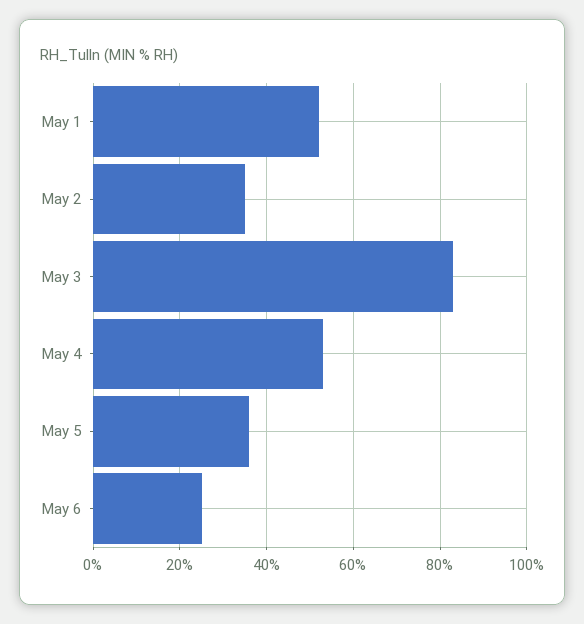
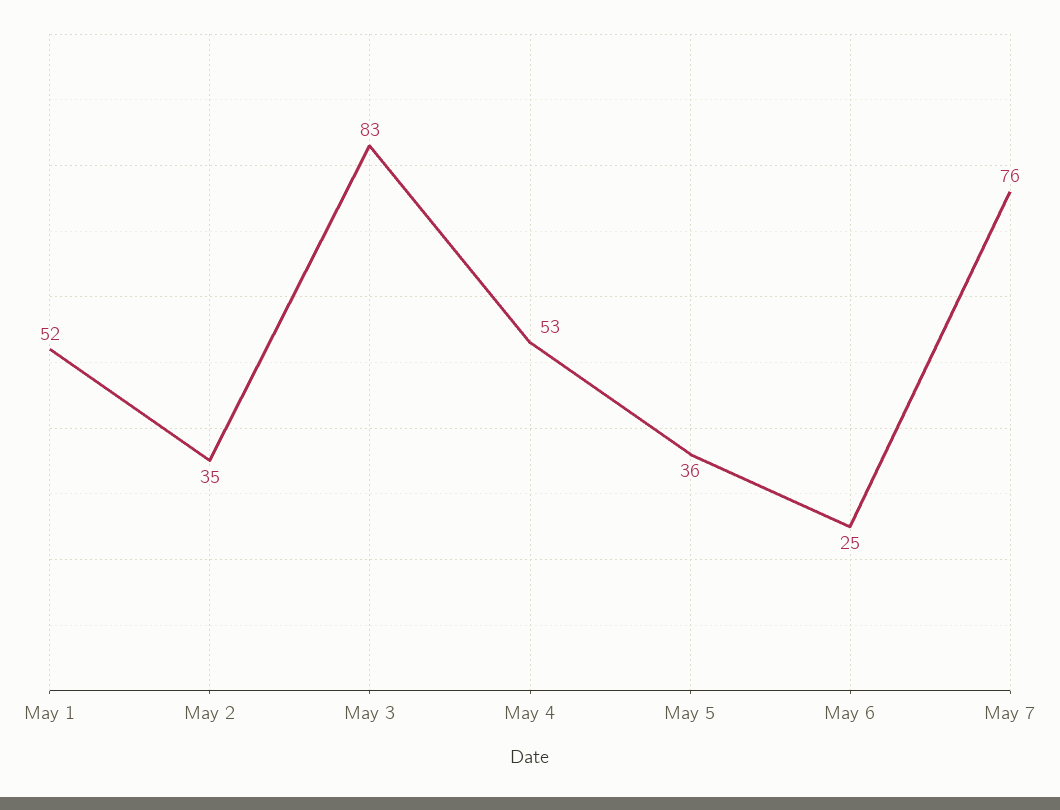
May 7: none -> 76

